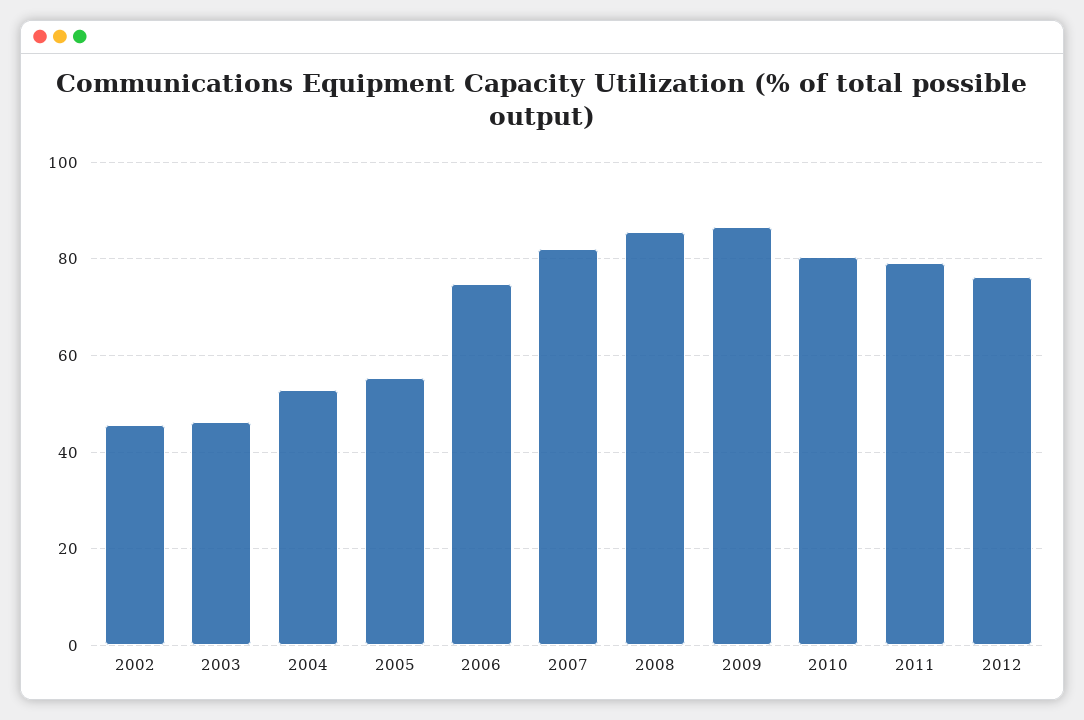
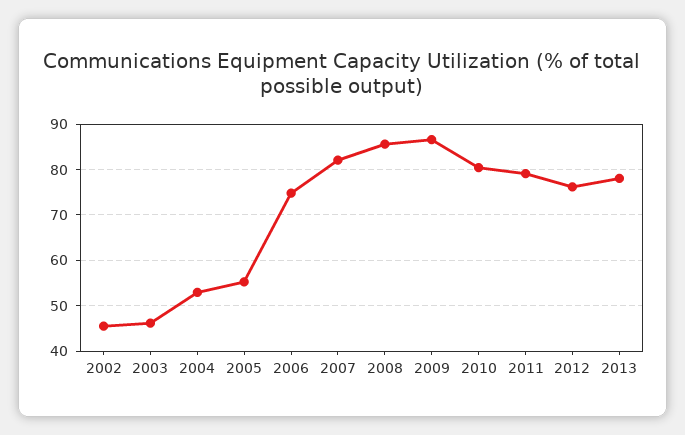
2013: none -> 78

